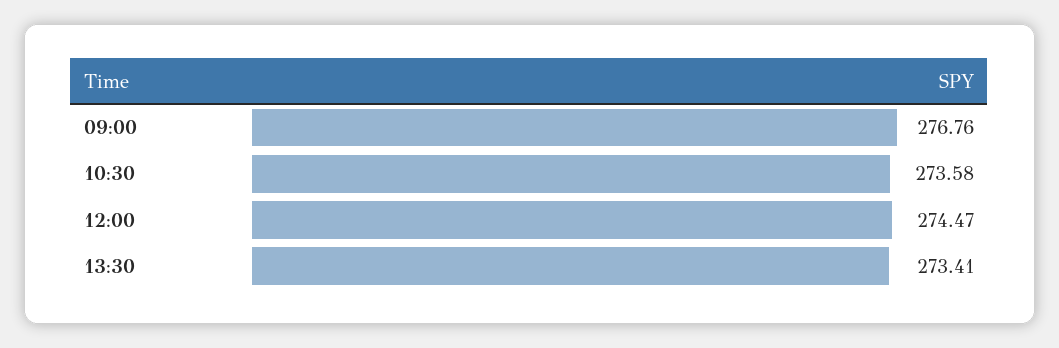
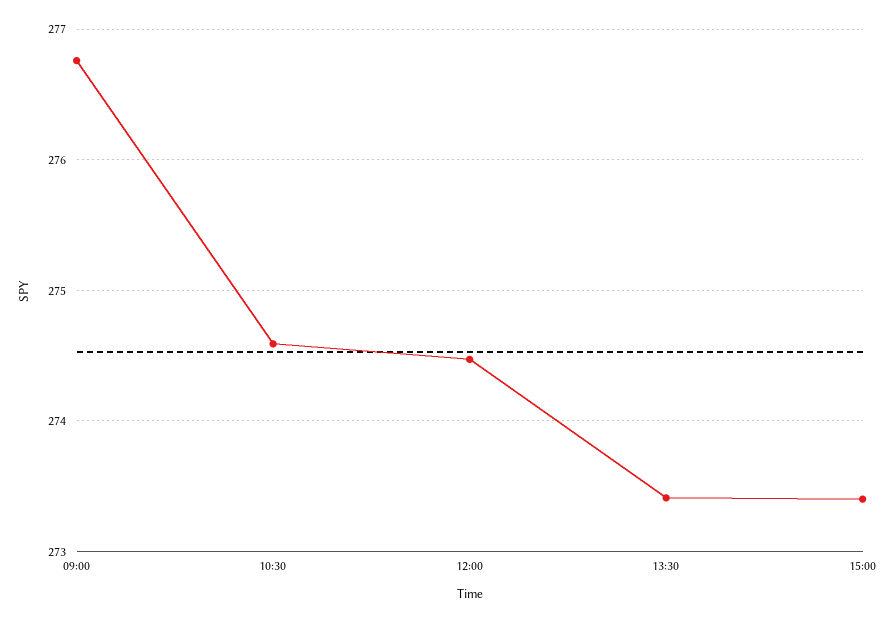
10:30: 273.58 -> 274.6
15:00: none -> 273.4

